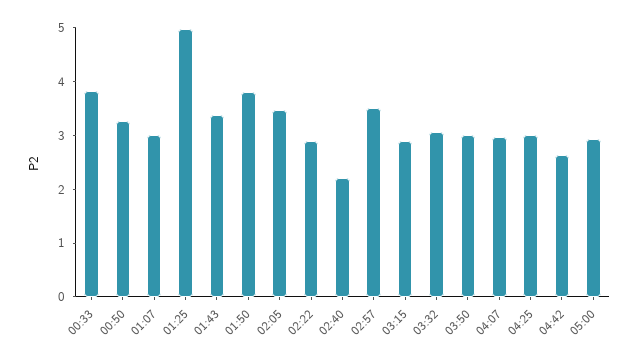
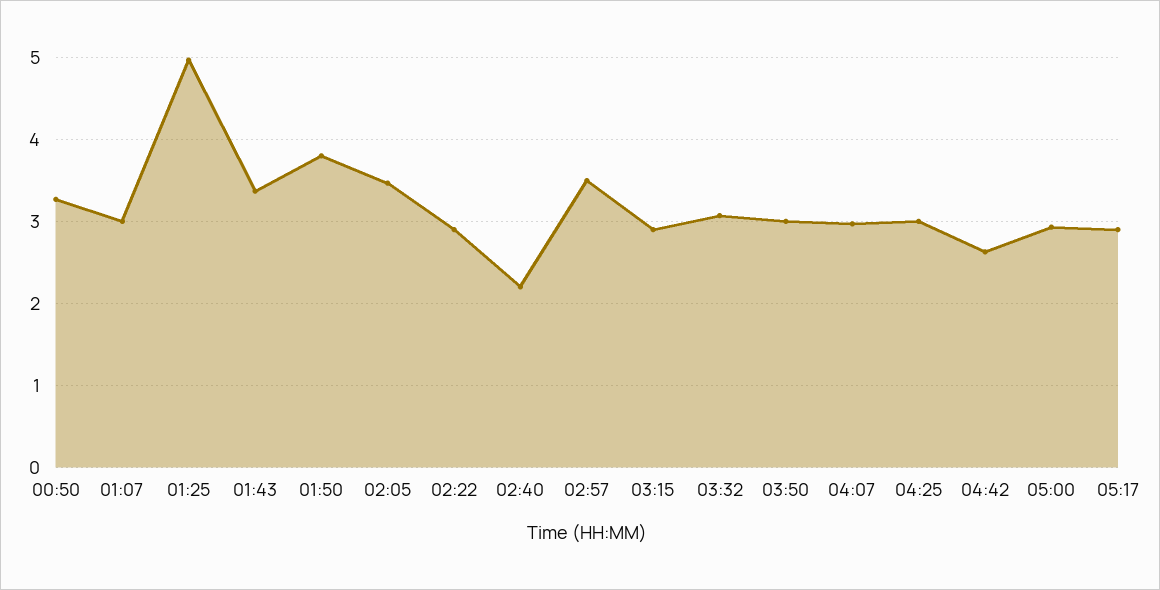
00:33: 3.8 -> none
05:17: none -> 2.9

